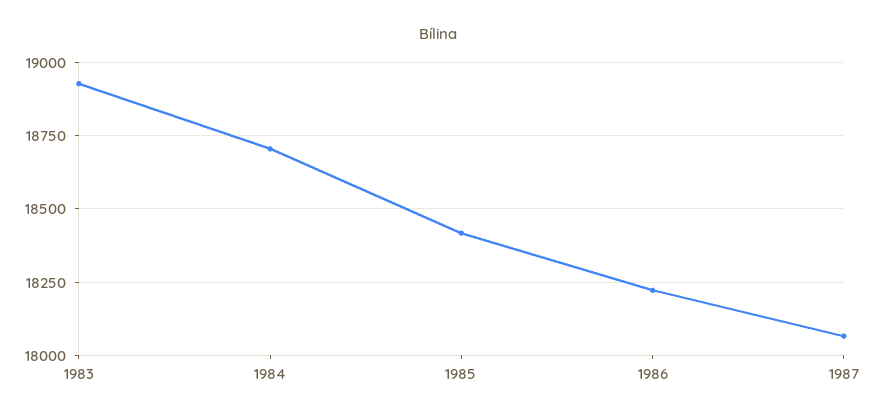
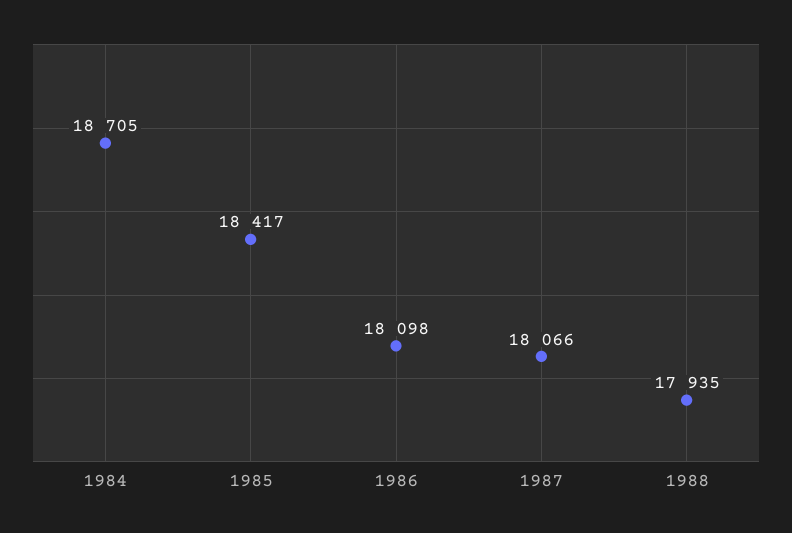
1983: 18925 -> none
1986: 18225 -> 18098
1988: none -> 17935

